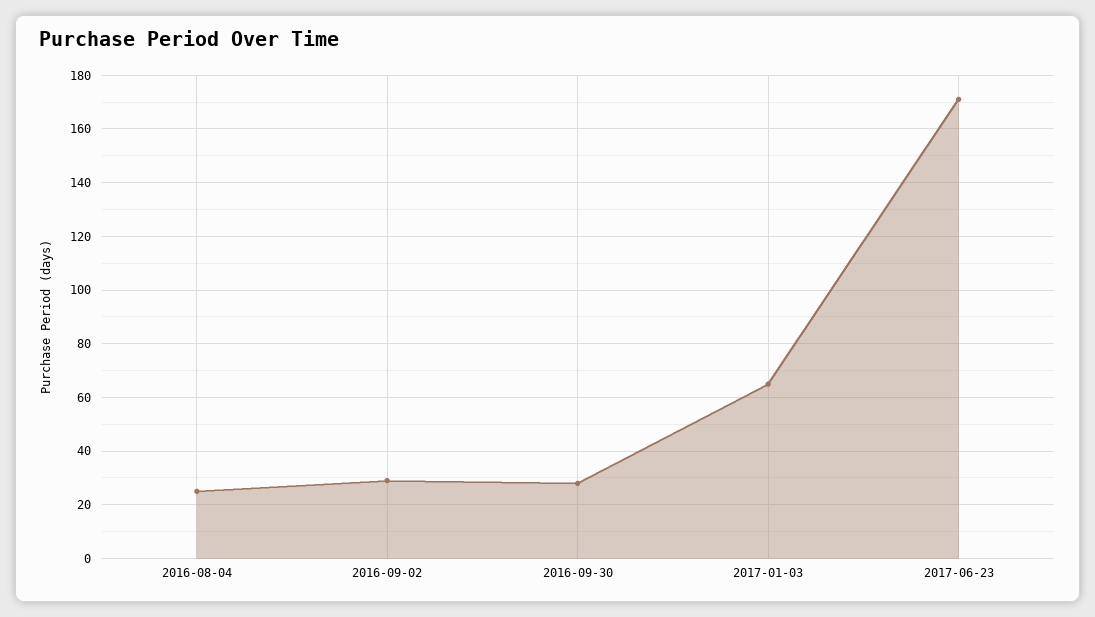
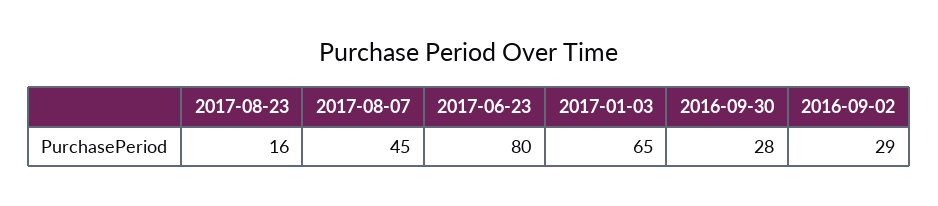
2016-08-04: 25 -> none
2017-06-23: 170 -> 80
2017-08-23: none -> 16
2017-08-07: none -> 45

